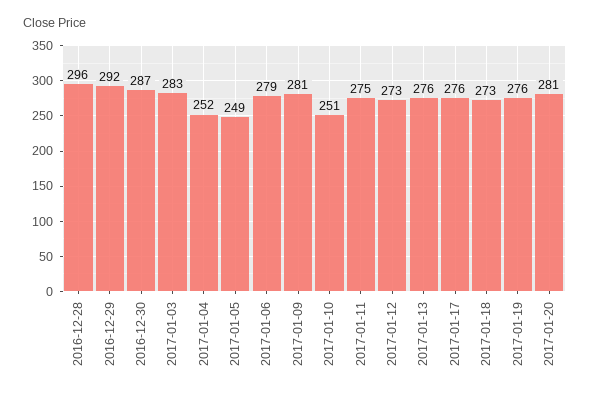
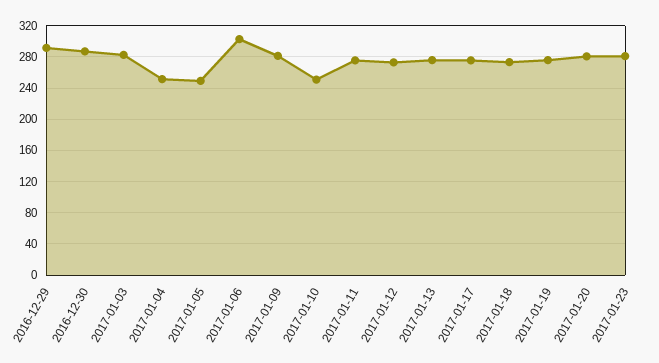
2016-12-28: 296 -> none
2017-01-06: 279 -> 300
2017-01-23: none -> 280

